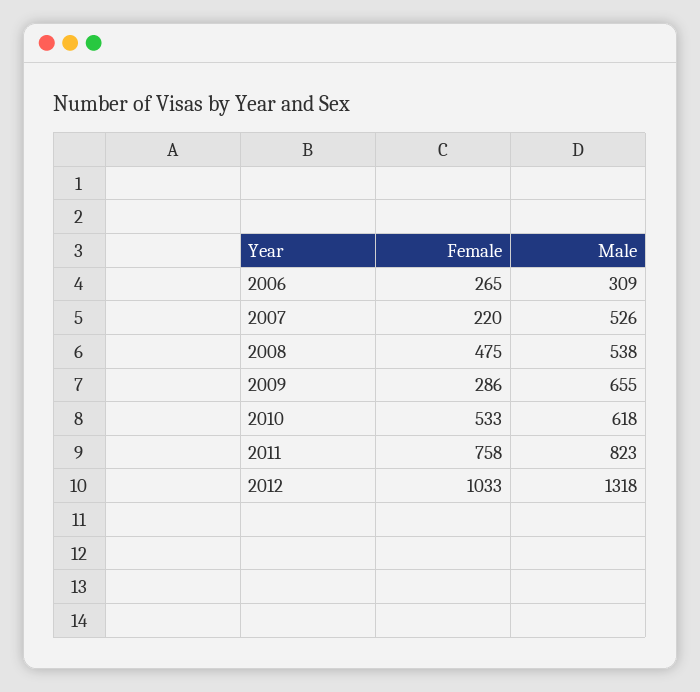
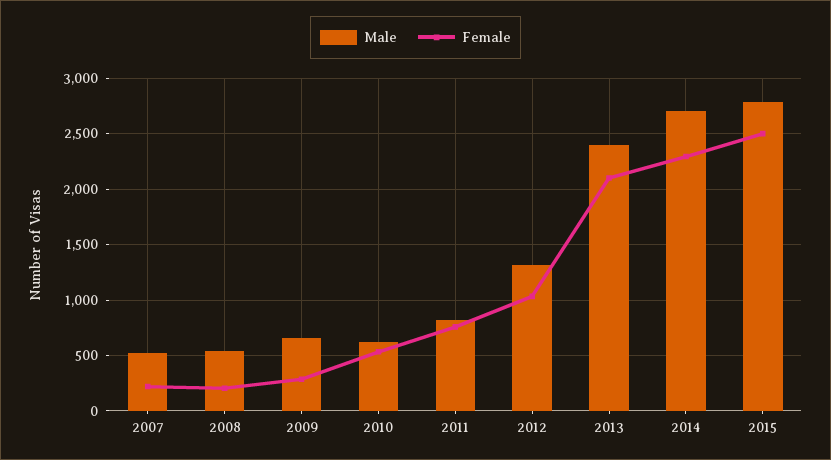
Female, 2006: 265 -> none
Male, 2006: 309 -> none
Female, 2008: 475 -> 200
Male, 2013: none -> 2400
Female, 2013: none -> 2100
Male, 2014: none -> 2700
Female, 2014: none -> 2300
Male, 2015: none -> 2800
Female, 2015: none -> 2500

